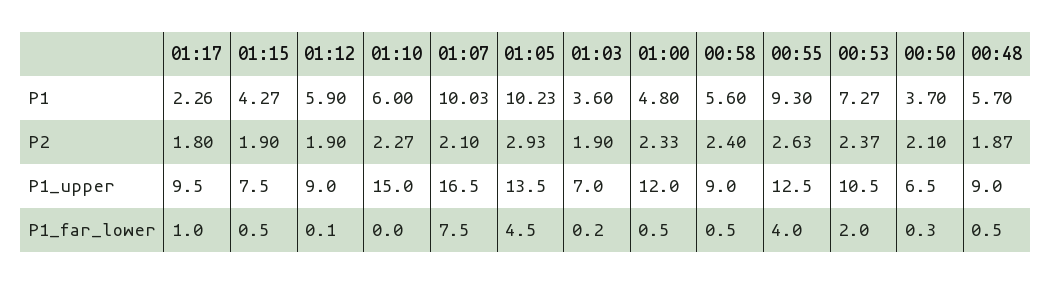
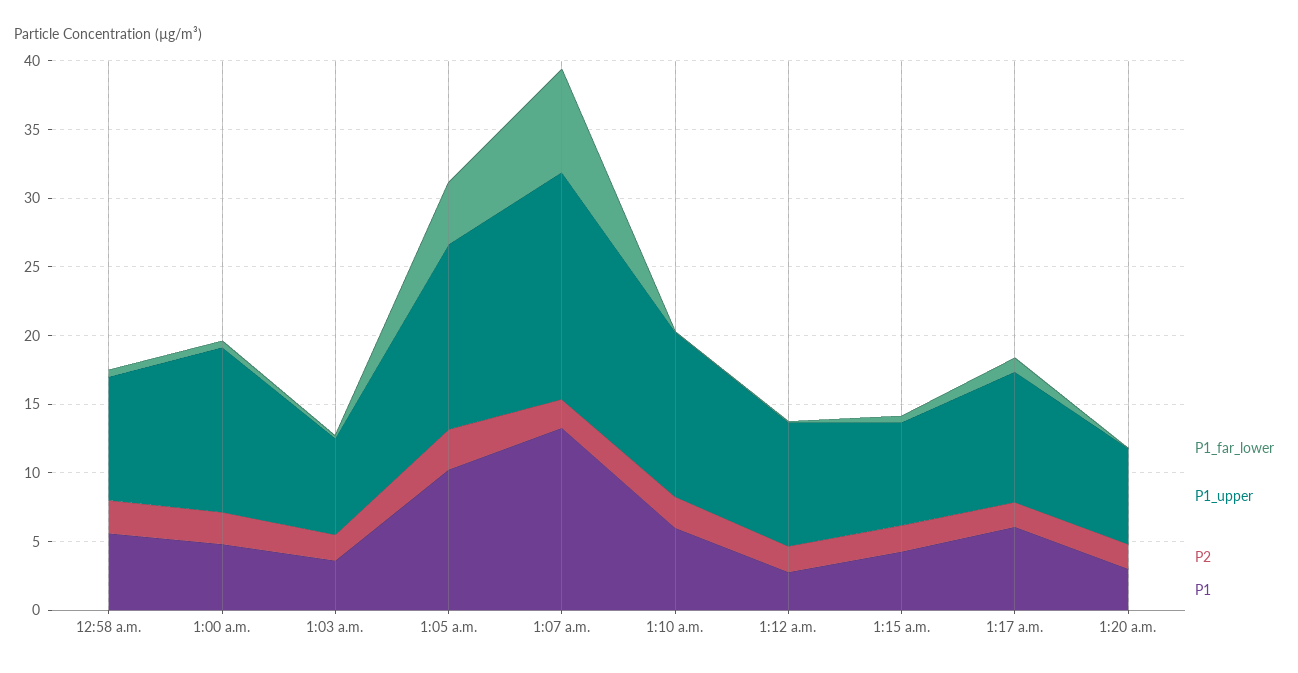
P1, 01:17: 2.26 -> 6
P1, 01:12: 5.9 -> 3
P1, 01:07: 10.03 -> 13
P1, 00:55: 9.3 -> none
P1, 00:53: 7.27 -> none
P1, 00:50: 3.7 -> none
P1, 00:48: 5.7 -> none
P2, 00:55: 2.63 -> none
P2, 00:53: 2.37 -> none
P2, 00:50: 2.1 -> none
P2, 00:48: 1.87 -> none
P1_upper, 01:10: 15 -> 12
P1_upper, 00:55: 12.5 -> none
P1_upper, 00:53: 10.5 -> none
P1_upper, 00:50: 6.5 -> none
P1_upper, 00:48: 9 -> none
P1_far_lower, 00:55: 4 -> none
P1_far_lower, 00:53: 2 -> none
P1_far_lower, 00:50: 0.3 -> none
P1_far_lower, 00:48: 0.5 -> none
P1_far_lower, 1:20 a.m.: none -> 0
P1_upper, 1:20 a.m.: none -> 7
P2, 1:20 a.m.: none -> 2
P1, 1:20 a.m.: none -> 3

